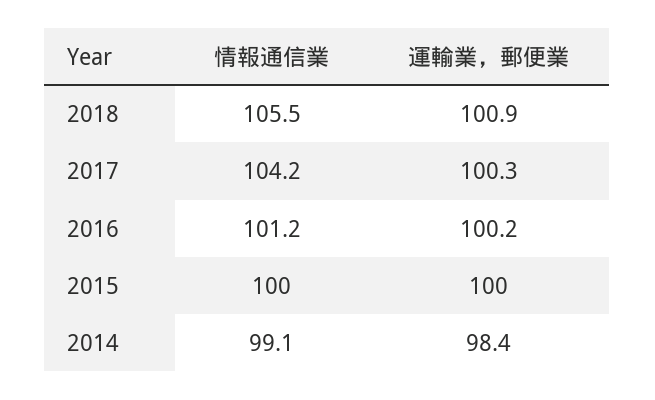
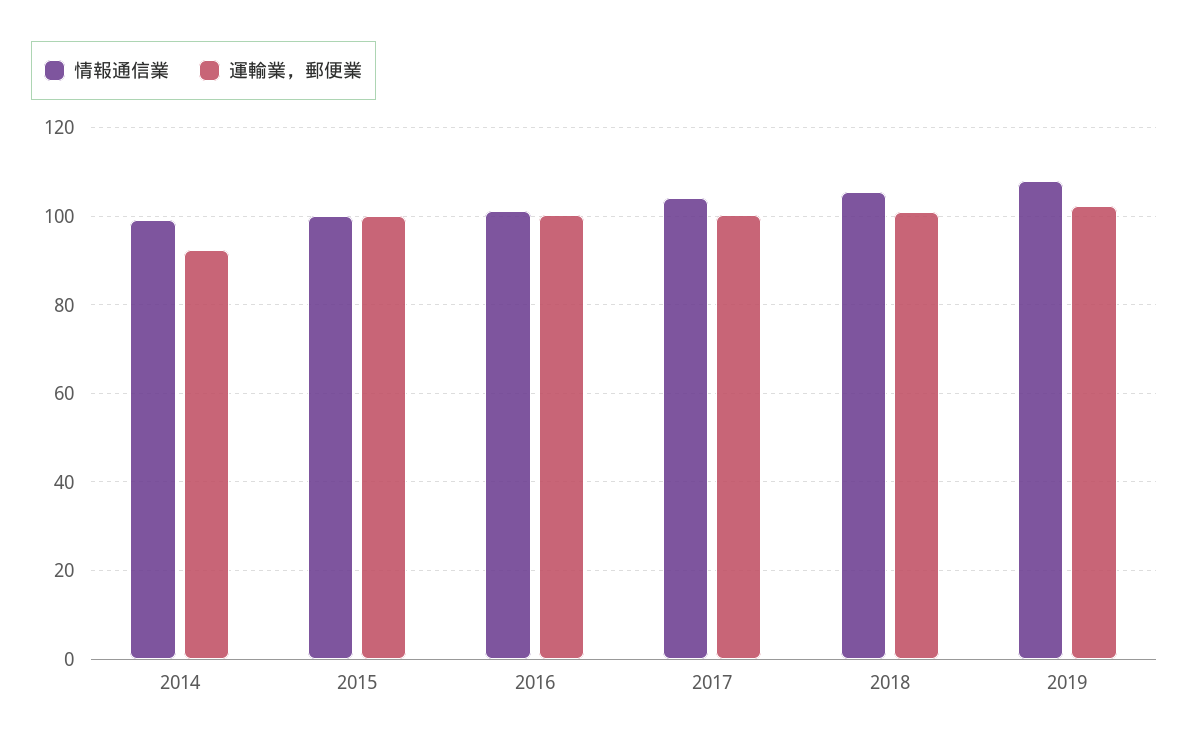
運輸業，郵便業, 2014: 98.4 -> 92
情報通信業, 2019: none -> 108
運輸業，郵便業, 2019: none -> 102

